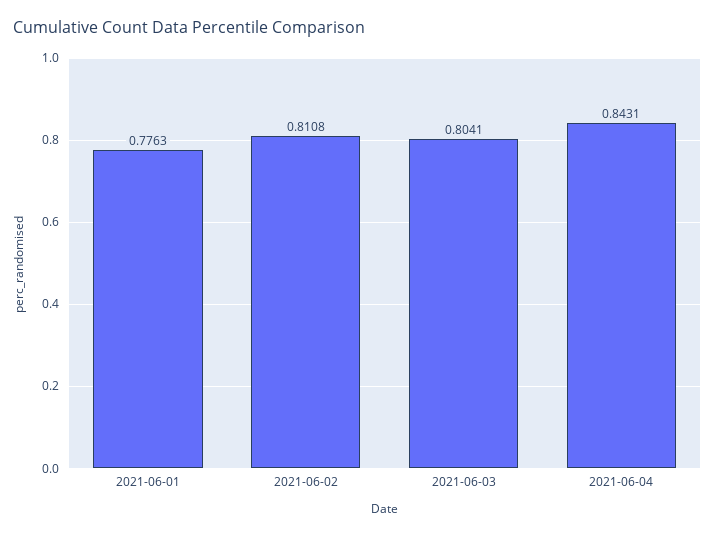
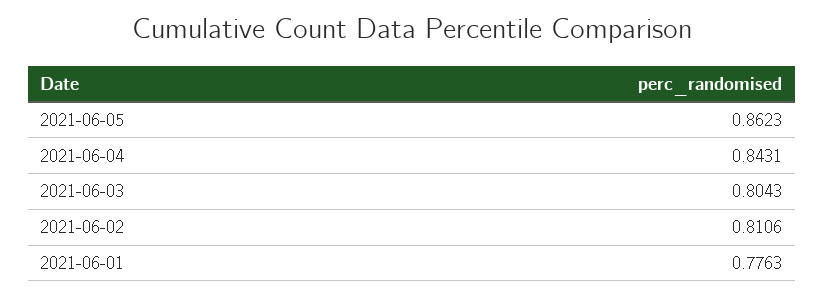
2021-06-02: 0.8108 -> 0.8106
2021-06-03: 0.8041 -> 0.8043
2021-06-05: none -> 0.8623

